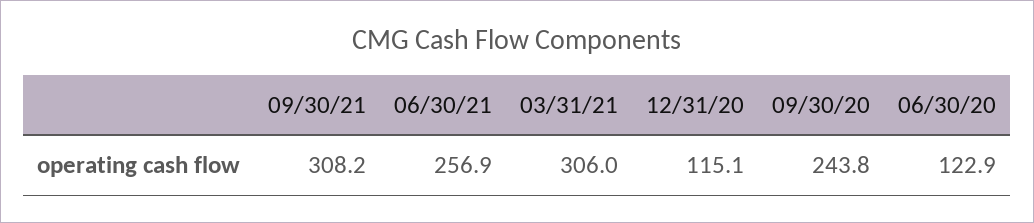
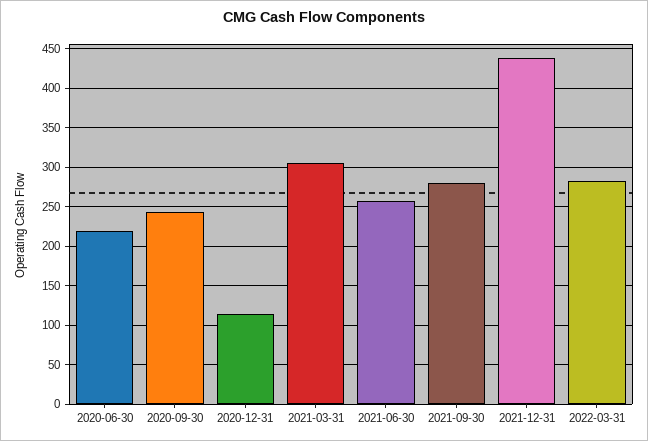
09/30/21: 308.2 -> 280
06/30/20: 122.9 -> 220
2021-12-31: none -> 440
2022-03-31: none -> 280

